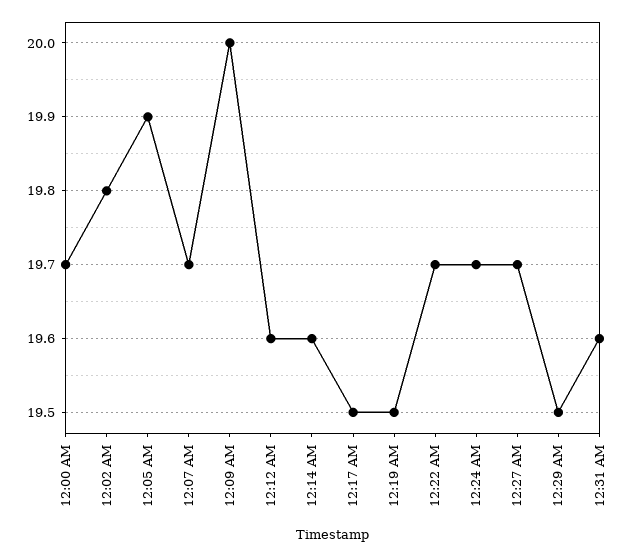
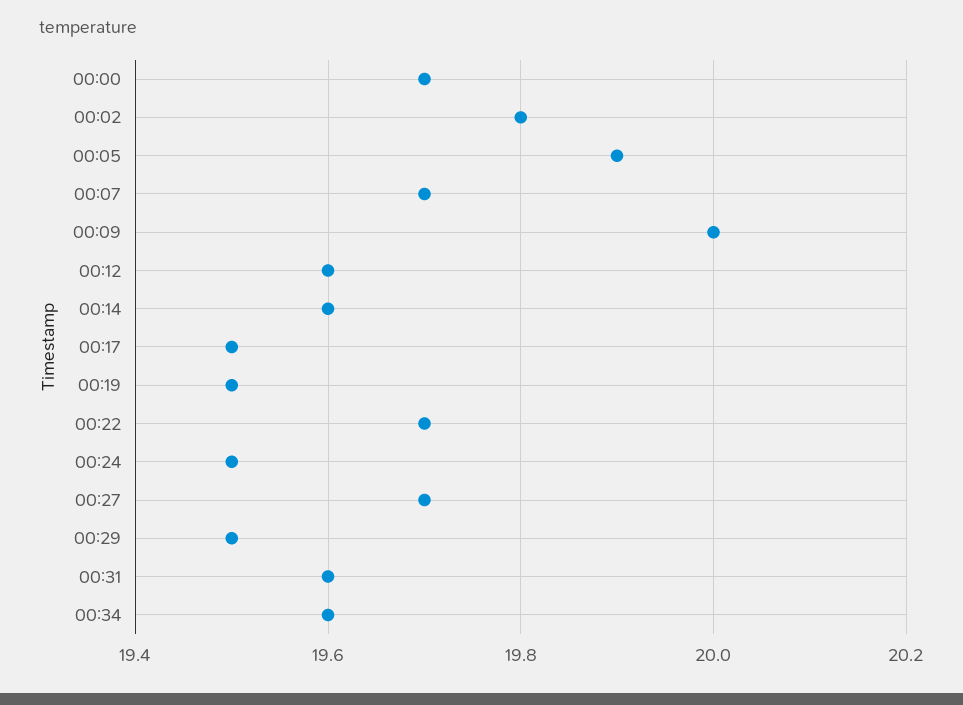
12:24 AM: 19.7 -> 19.5
00:34: none -> 19.6

